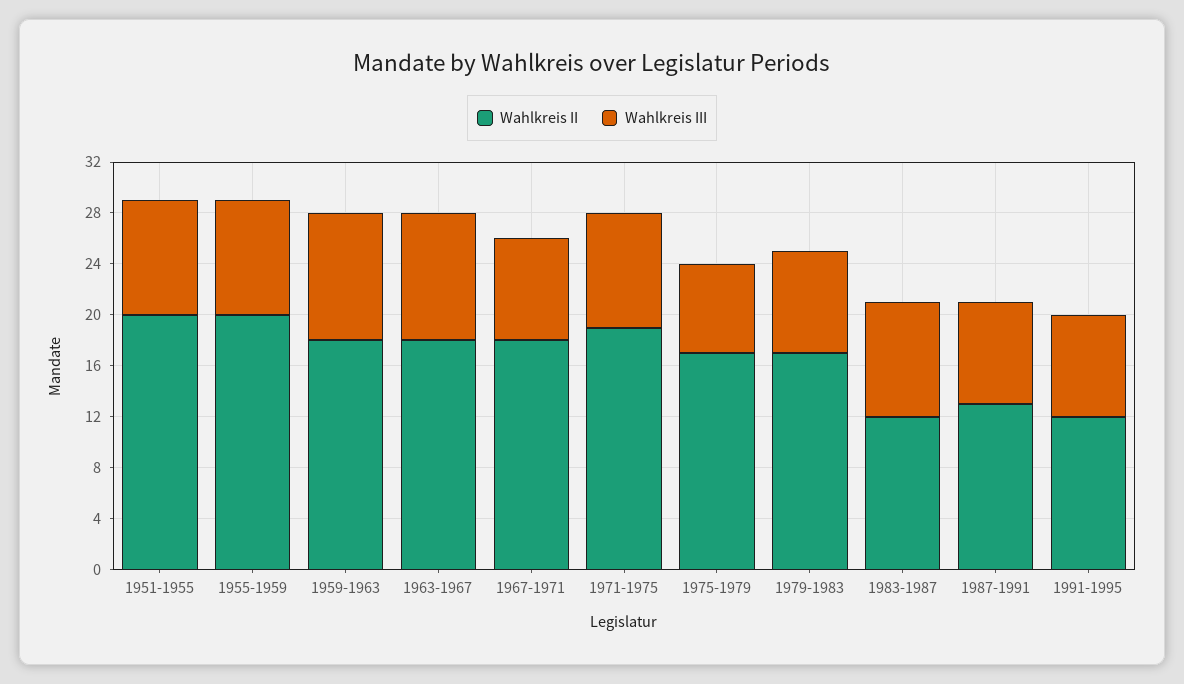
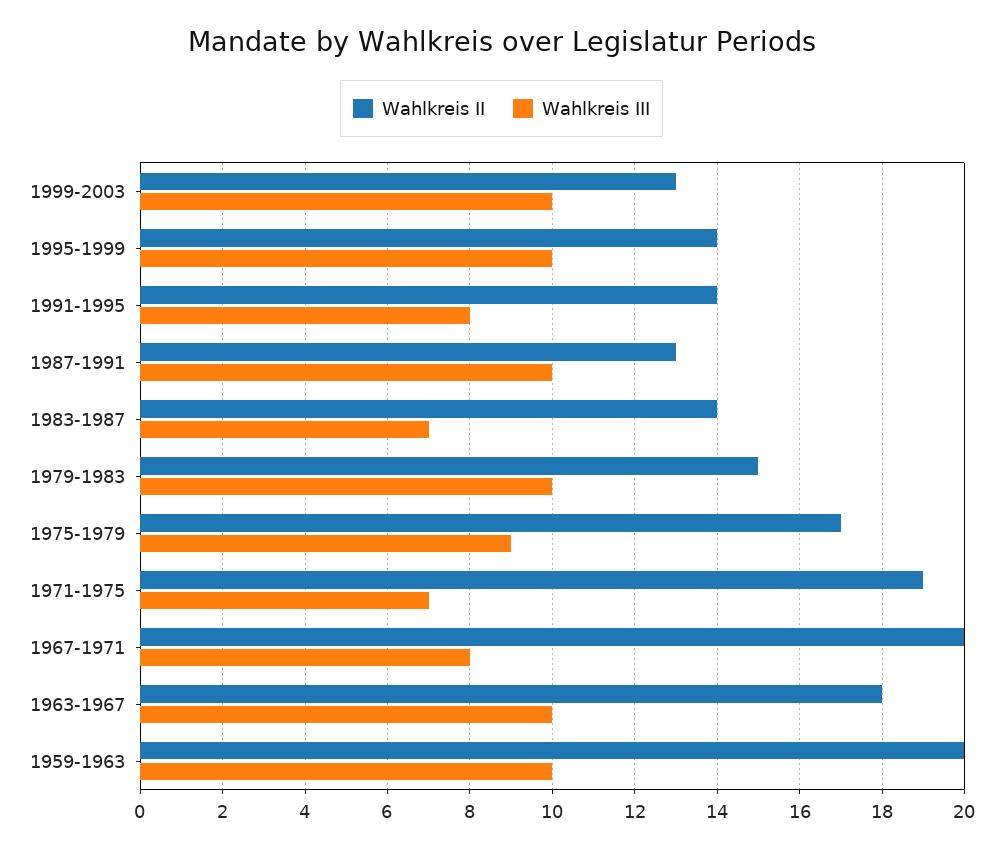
Wahlkreis II, 1951-1955: 20 -> none
Wahlkreis III, 1951-1955: 9 -> none
Wahlkreis II, 1955-1959: 20 -> none
Wahlkreis III, 1955-1959: 9 -> none
Wahlkreis II, 1959-1963: 18 -> 20
Wahlkreis II, 1967-1971: 18 -> 20
Wahlkreis III, 1971-1975: 9 -> 7
Wahlkreis III, 1975-1979: 7 -> 9
Wahlkreis II, 1979-1983: 17 -> 15
Wahlkreis III, 1979-1983: 8 -> 10
Wahlkreis II, 1983-1987: 12 -> 14
Wahlkreis III, 1983-1987: 9 -> 7
Wahlkreis III, 1987-1991: 8 -> 10
Wahlkreis II, 1991-1995: 12 -> 14
Wahlkreis II, 1999-2003: none -> 13
Wahlkreis III, 1999-2003: none -> 10
Wahlkreis II, 1995-1999: none -> 14
Wahlkreis III, 1995-1999: none -> 10

